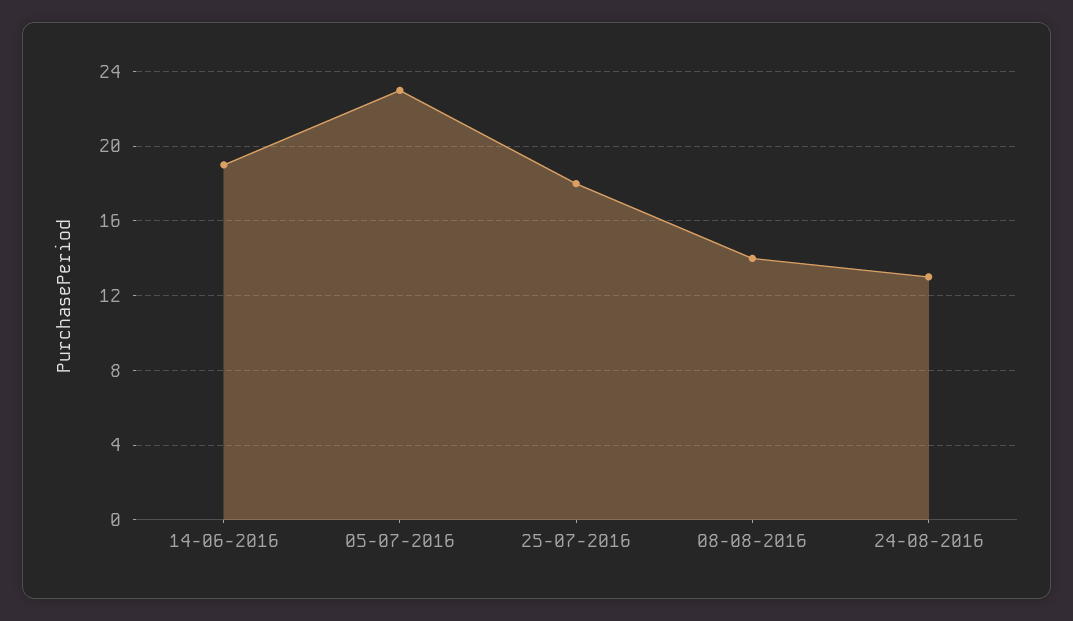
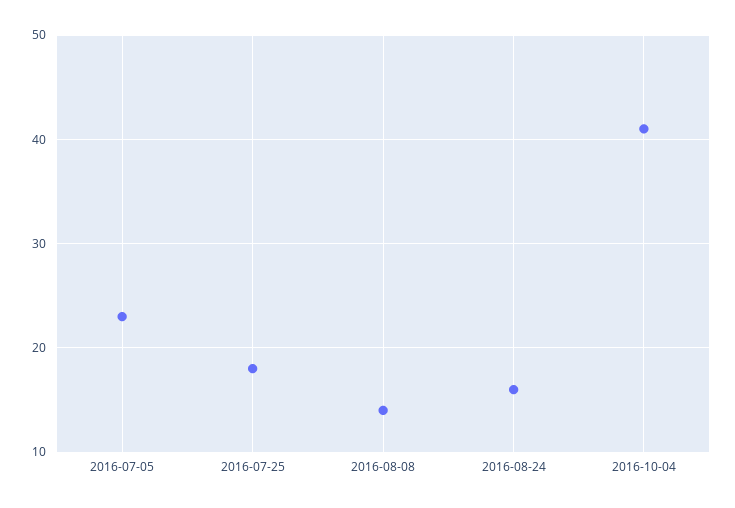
14-06-2016: 19 -> none
24-08-2016: 13 -> 16
2016-10-04: none -> 41

